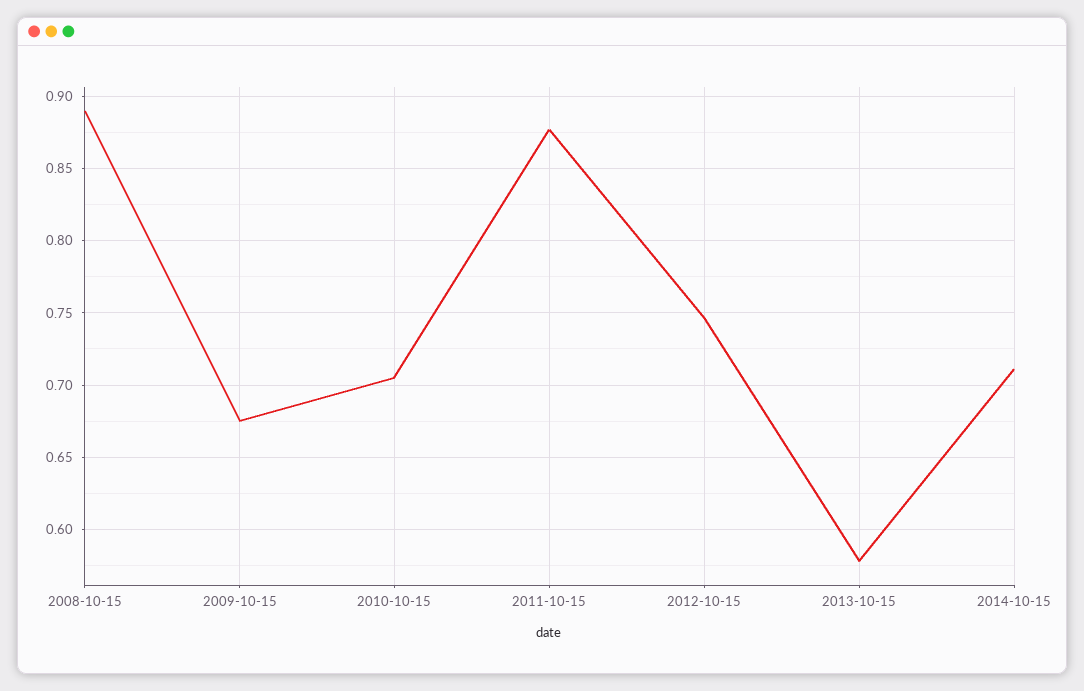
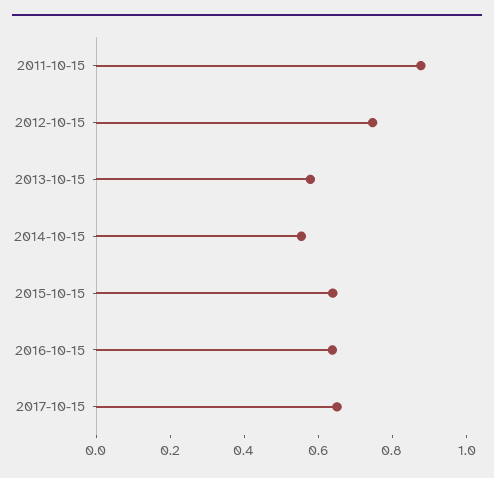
2008-10-15: 0.89 -> none
2009-10-15: 0.675 -> none
2010-10-15: 0.705 -> none
2014-10-15: 0.71 -> 0.55
2015-10-15: none -> 0.65
2016-10-15: none -> 0.65
2017-10-15: none -> 0.65

